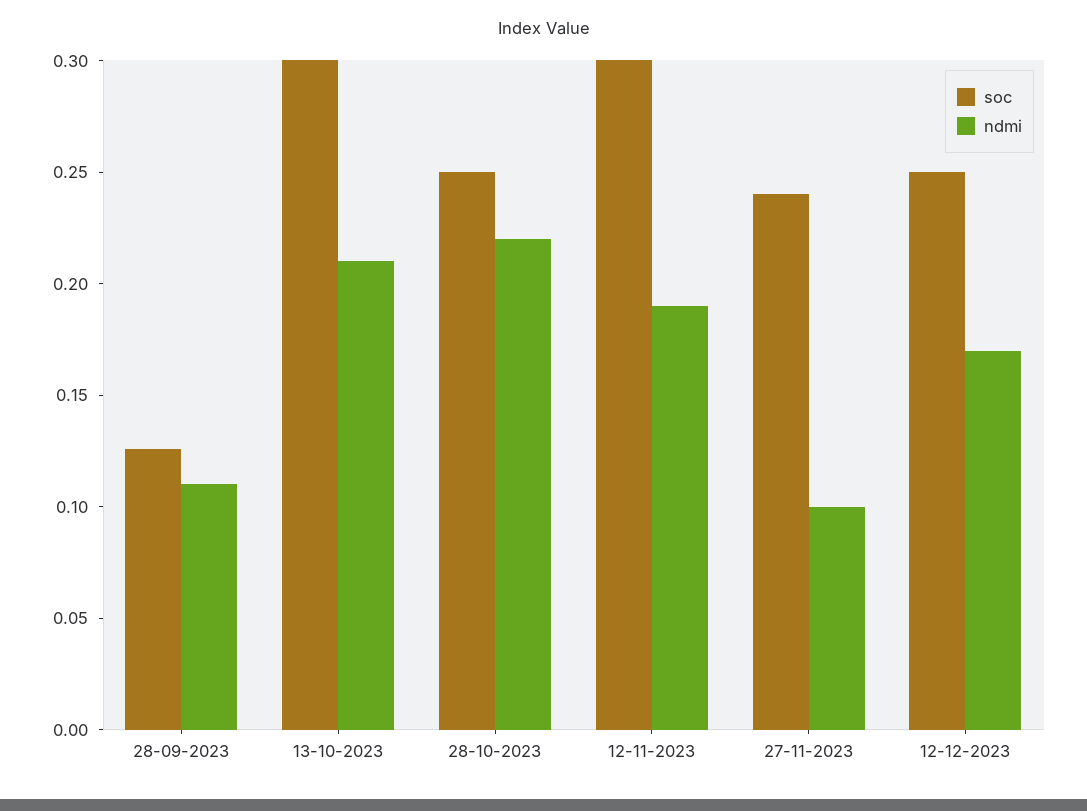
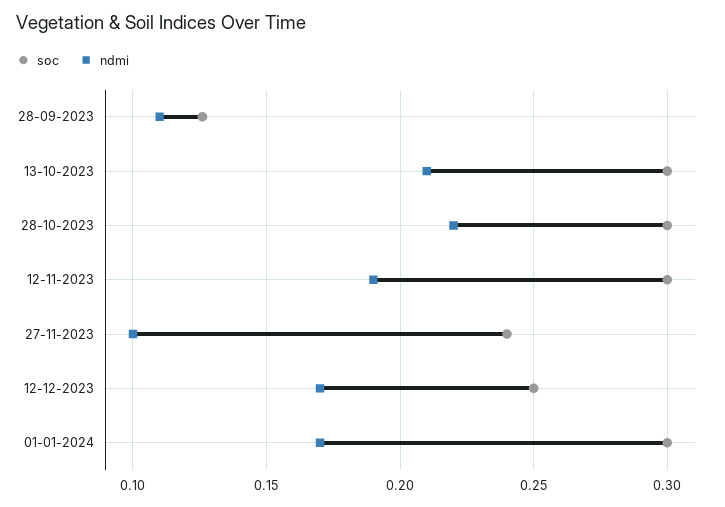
soc, 28-10-2023: 0.25 -> 0.3
soc, 01-01-2024: none -> 0.3
ndmi, 01-01-2024: none -> 0.17

